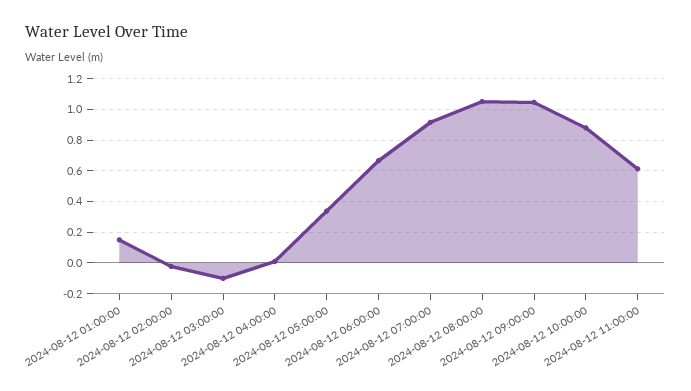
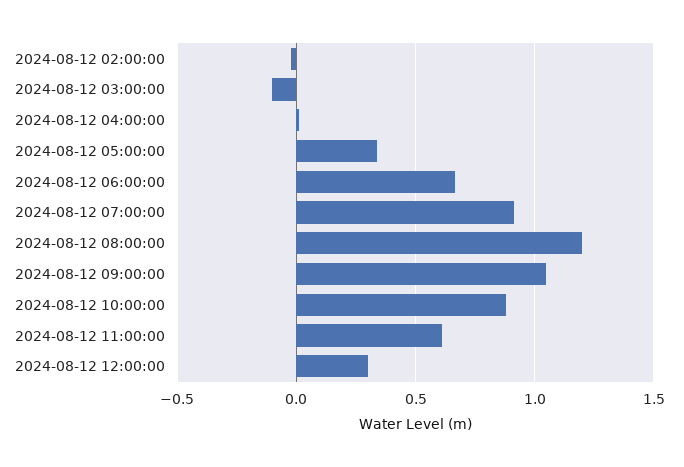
2024-08-12 01:00:00: 0.15 -> none
2024-08-12 08:00:00: 1.05 -> 1.2
2024-08-12 12:00:00: none -> 0.3

